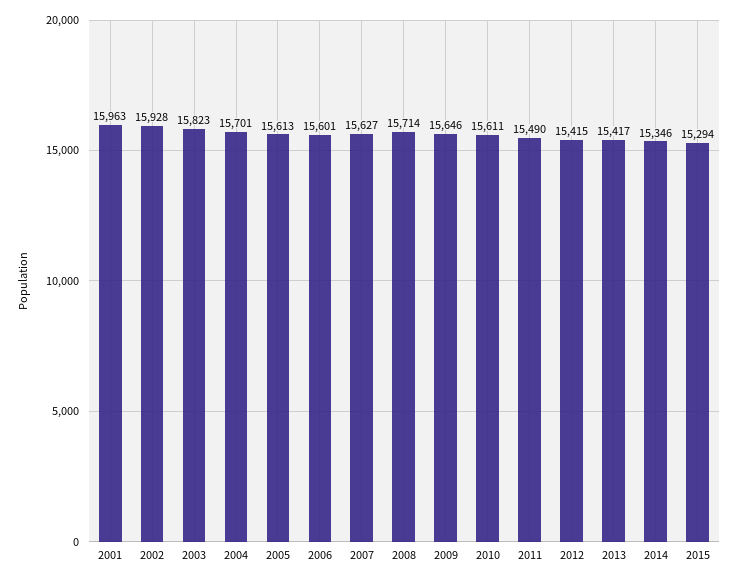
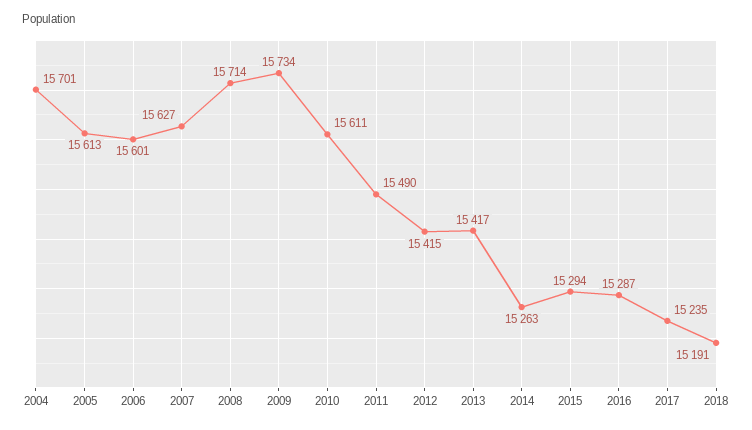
2001: 15963 -> none
2002: 15928 -> none
2003: 15823 -> none
2009: 15646 -> 15734
2014: 15346 -> 15263
2016: none -> 15287
2017: none -> 15235
2018: none -> 15191

